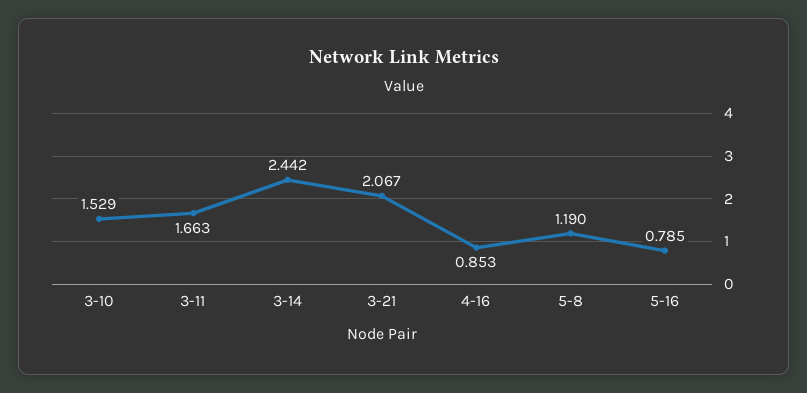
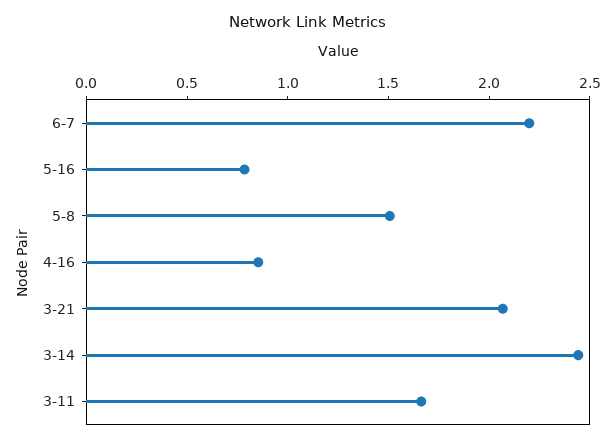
3-10: 1.529 -> none
5-8: 1.19 -> 1.5
6-7: none -> 2.2

